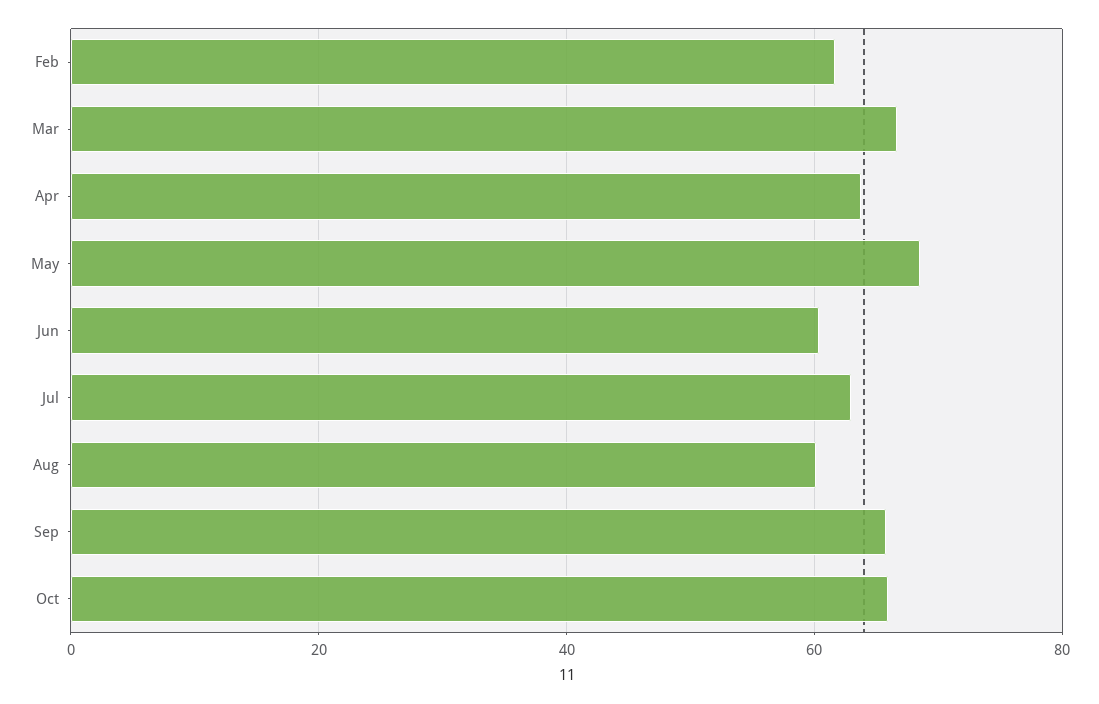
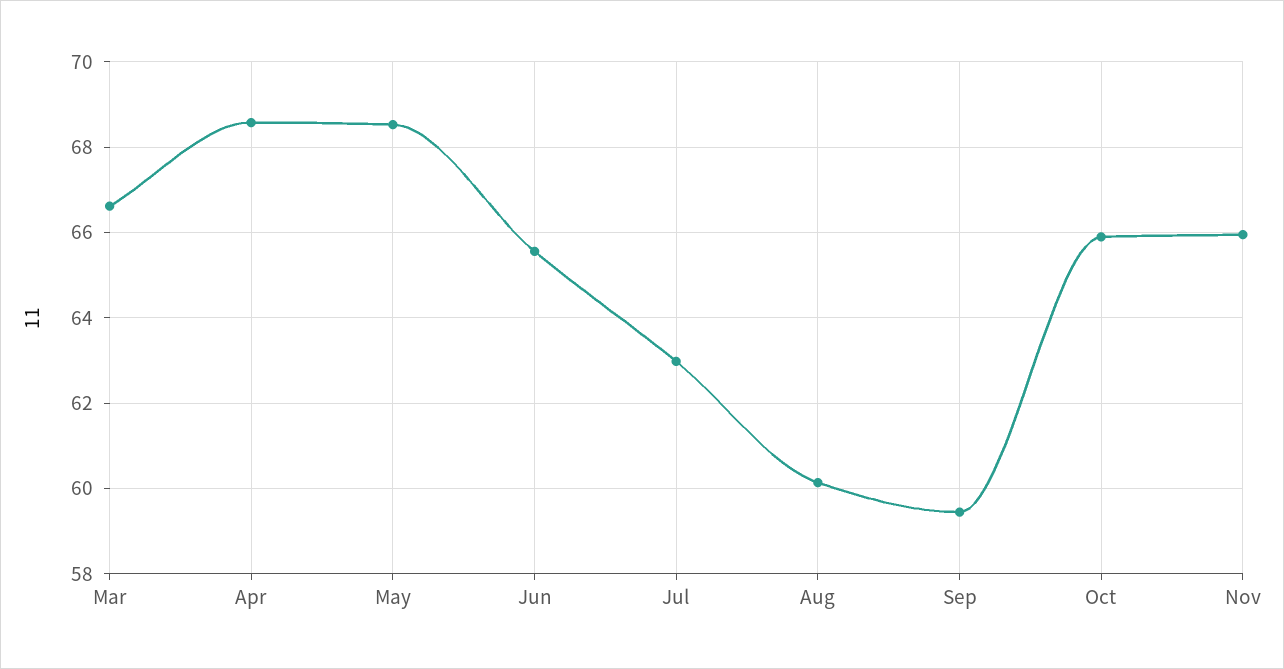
Feb: 62 -> none
Apr: 64 -> 68.6
Jun: 60 -> 65.6
Sep: 66 -> 59.4
Nov: none -> 66

